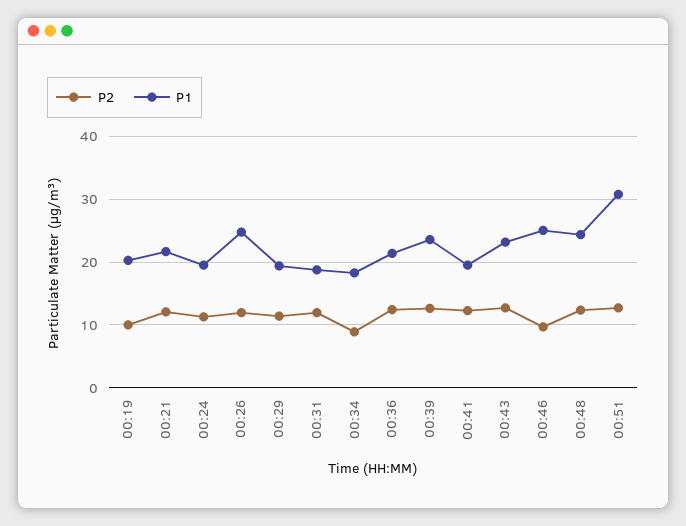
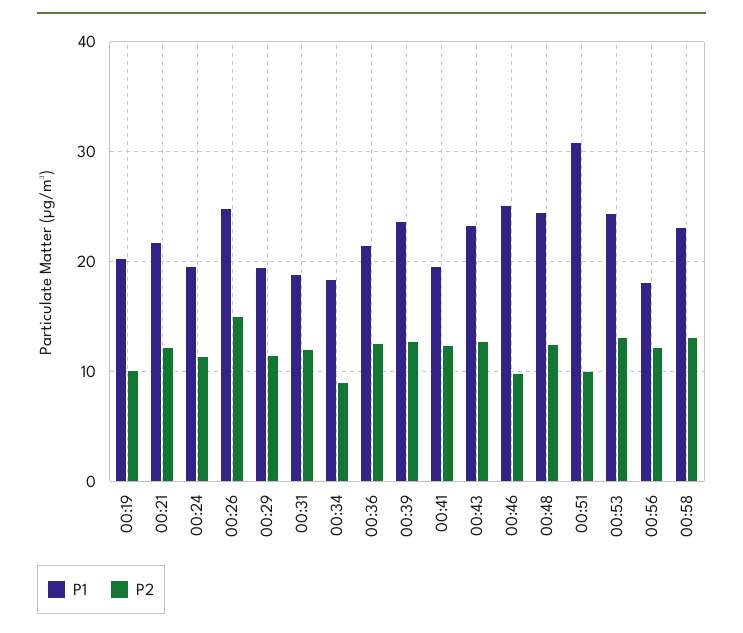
P2, 00:26: 12 -> 15
P2, 00:51: 13 -> 10
P1, 00:53: none -> 24
P2, 00:53: none -> 13
P1, 00:56: none -> 18
P2, 00:56: none -> 12
P1, 00:58: none -> 23
P2, 00:58: none -> 13

